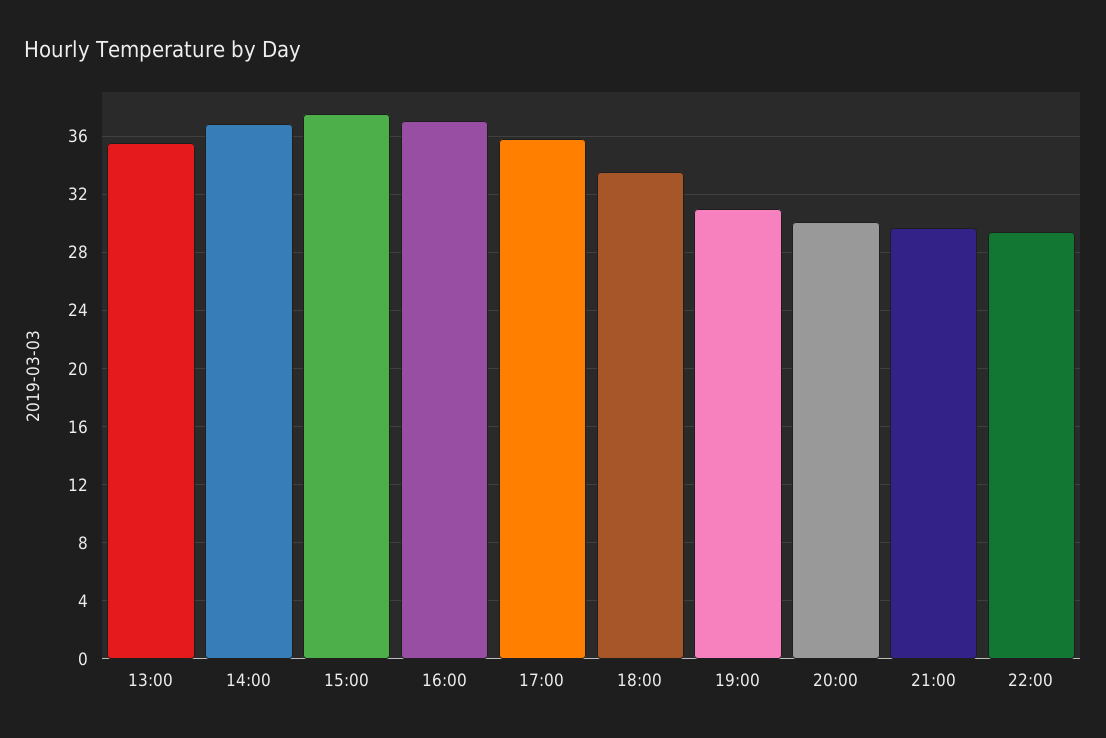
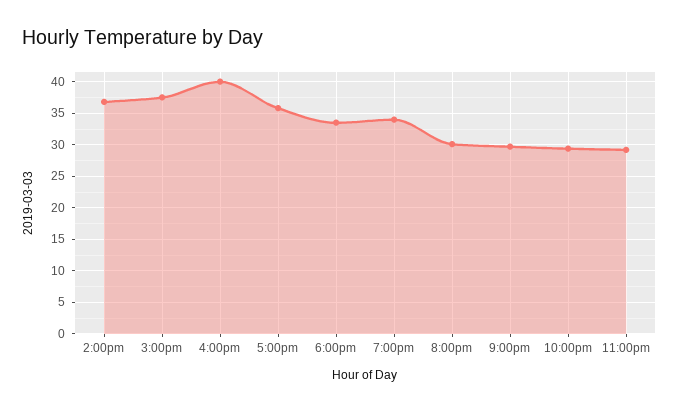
13:00: 35.5 -> none
16:00: 37 -> 40
19:00: 31 -> 34
11:00pm: none -> 29

